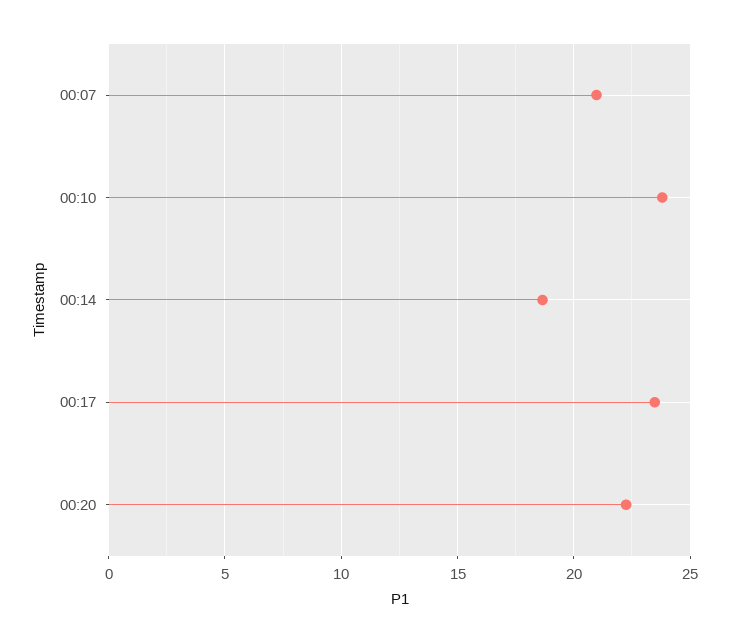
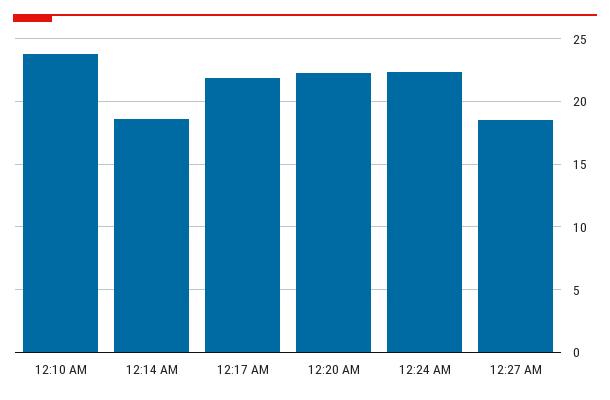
00:07: 21 -> none
00:17: 23.5 -> 22
12:24 AM: none -> 22.5
12:27 AM: none -> 18.5

